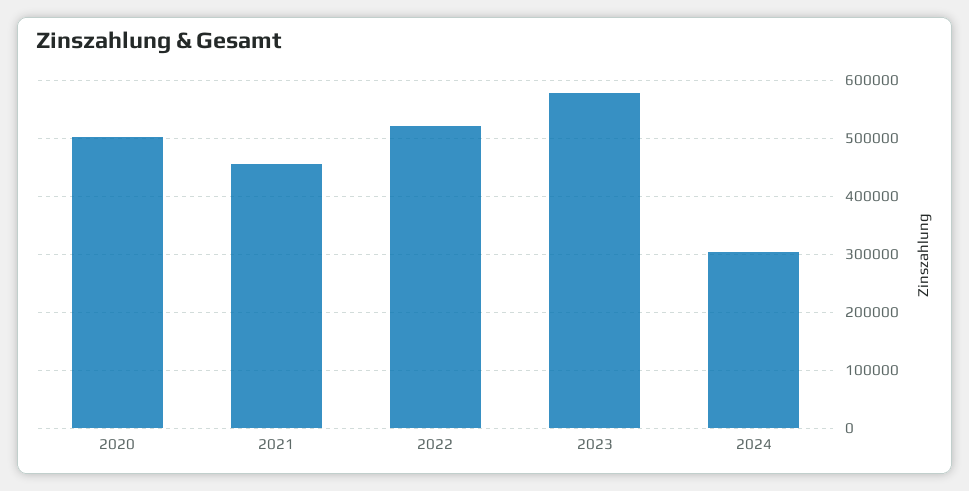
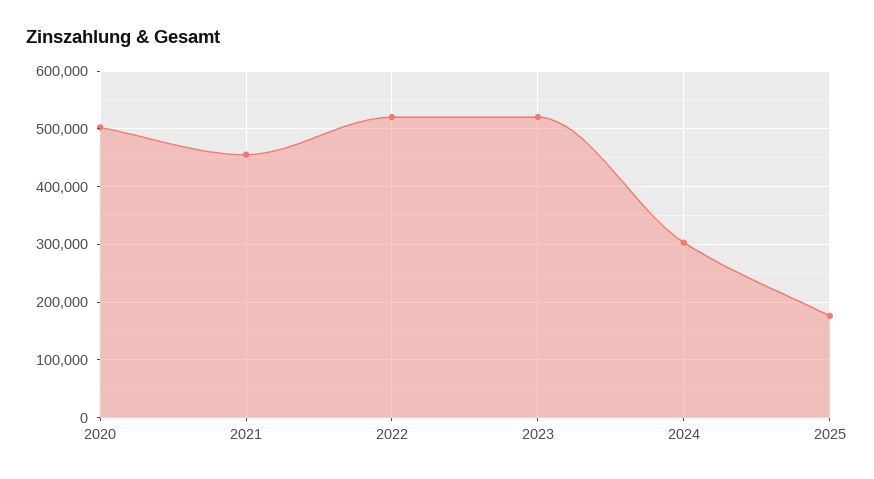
2023: 580000 -> 520000
2025: none -> 180000

